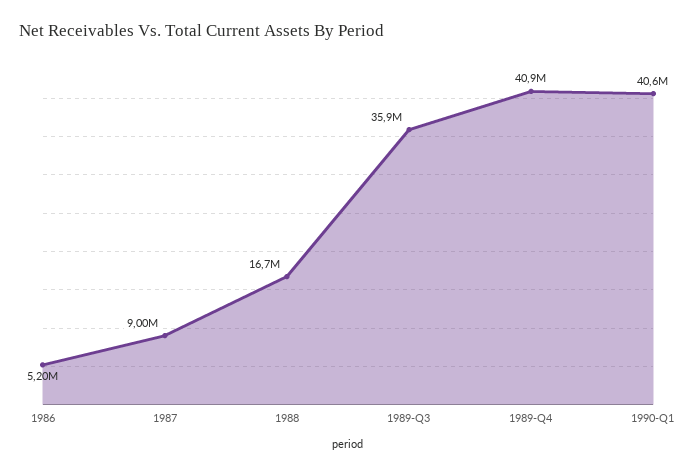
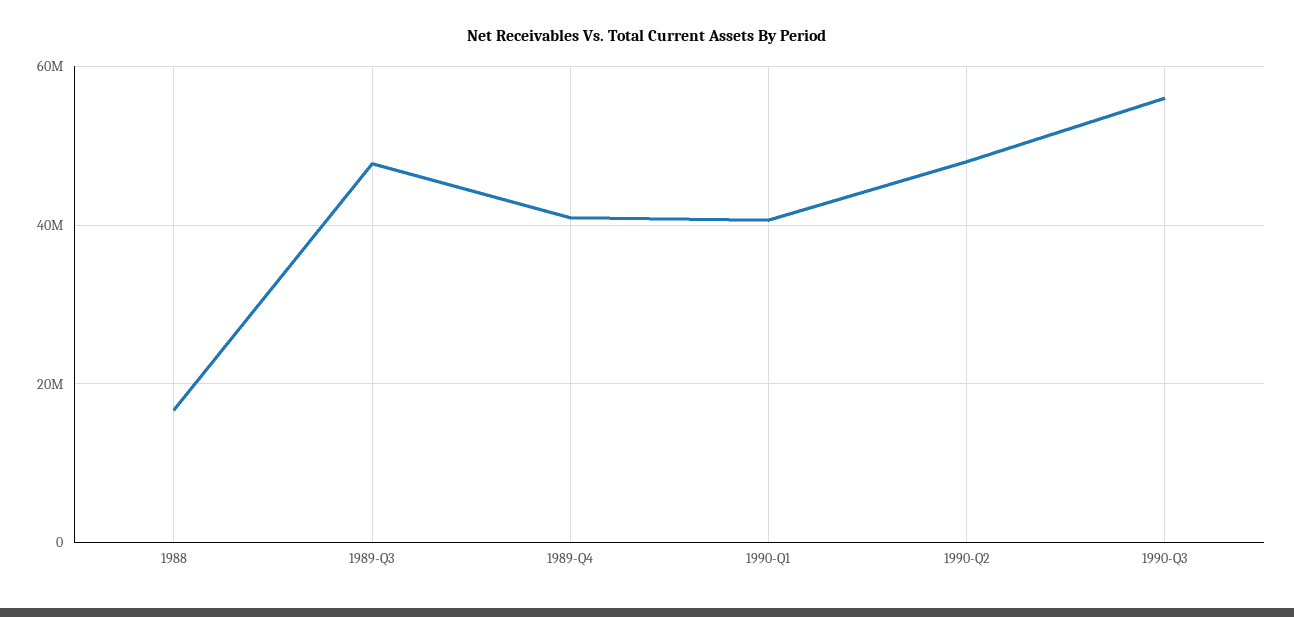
1986: 5200000 -> none
1987: 9000000 -> none
1989-Q3: 35900000 -> 48000000
1990-Q2: none -> 48000000
1990-Q3: none -> 56000000

